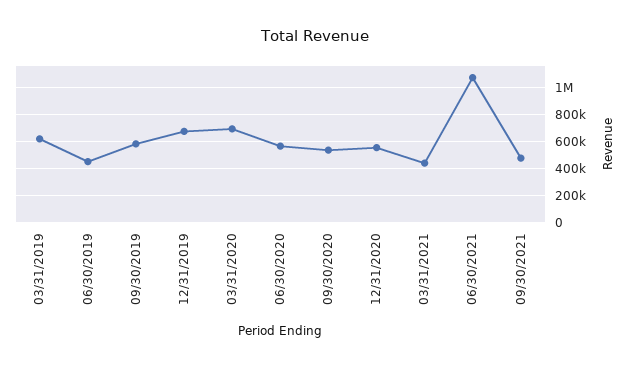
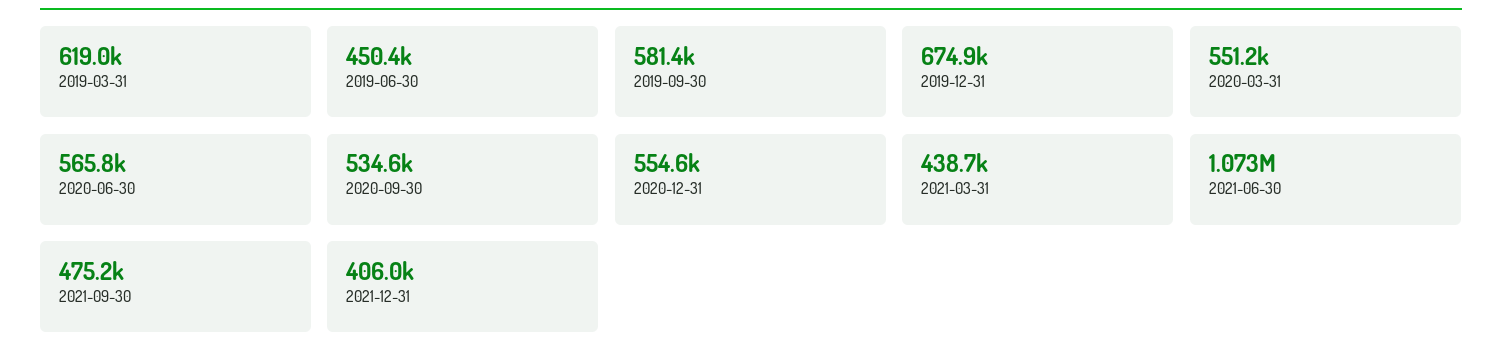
03/31/2020: 700000 -> 551200
2021-12-31: none -> 406000

